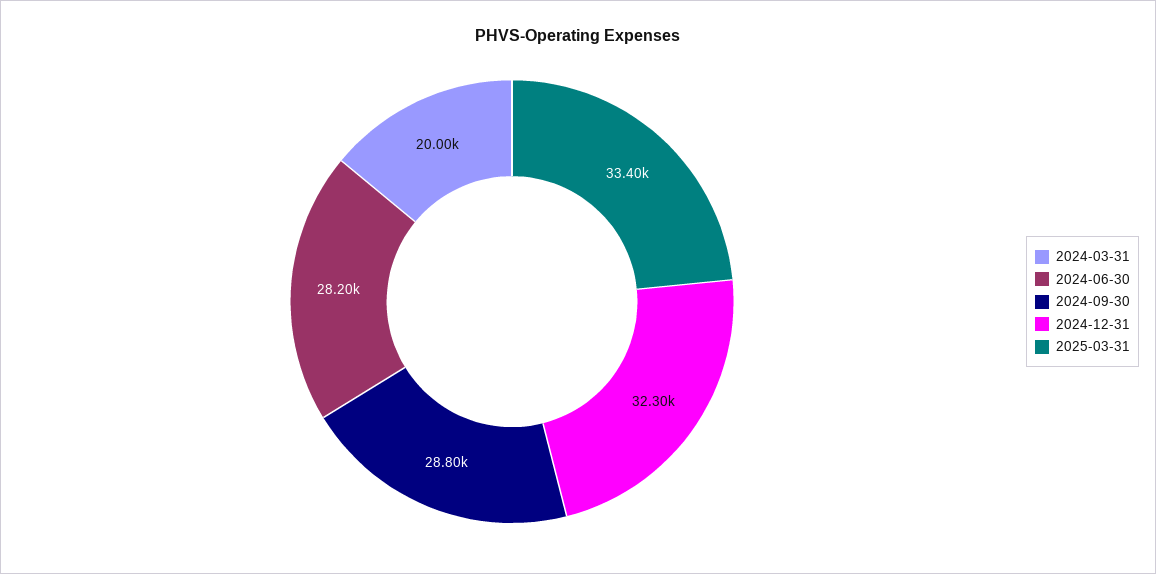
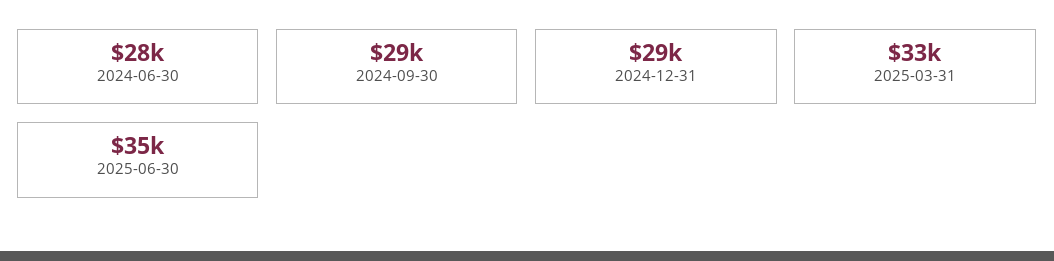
2024-03-31: 20000 -> none
2024-12-31: 32300 -> 29000
2025-06-30: none -> 35000

